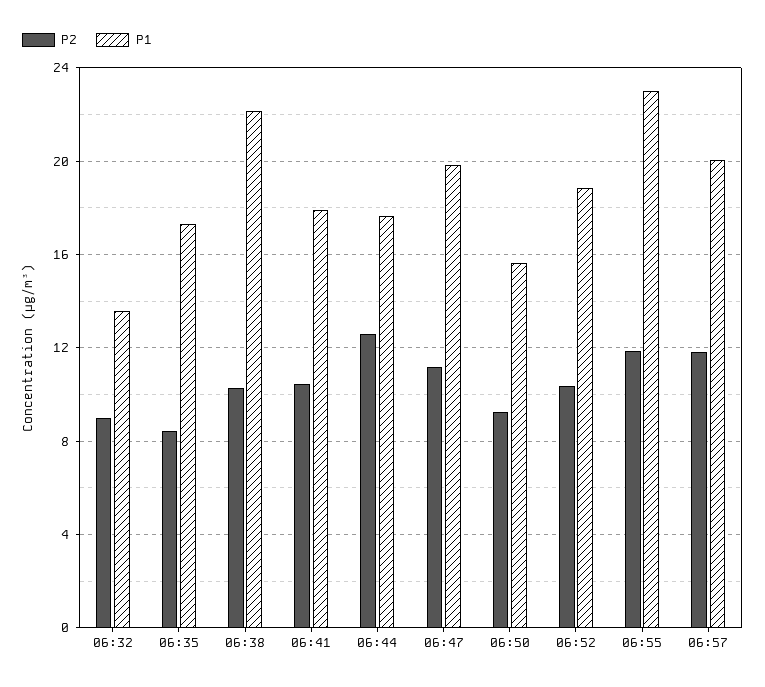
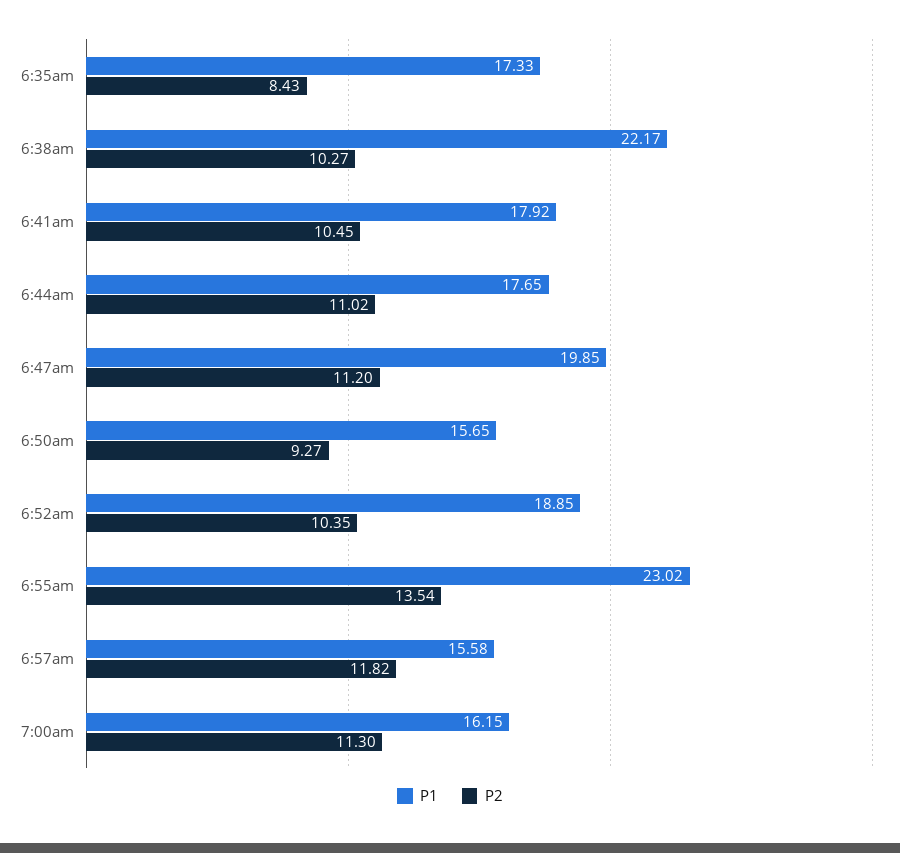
P2, 06:32: 9 -> none
P1, 06:32: 13.5 -> none
P2, 06:44: 12.5 -> 11.02
P2, 06:55: 12 -> 13.54
P1, 06:57: 20 -> 15.58
P1, 7:00am: none -> 16.15
P2, 7:00am: none -> 11.3

